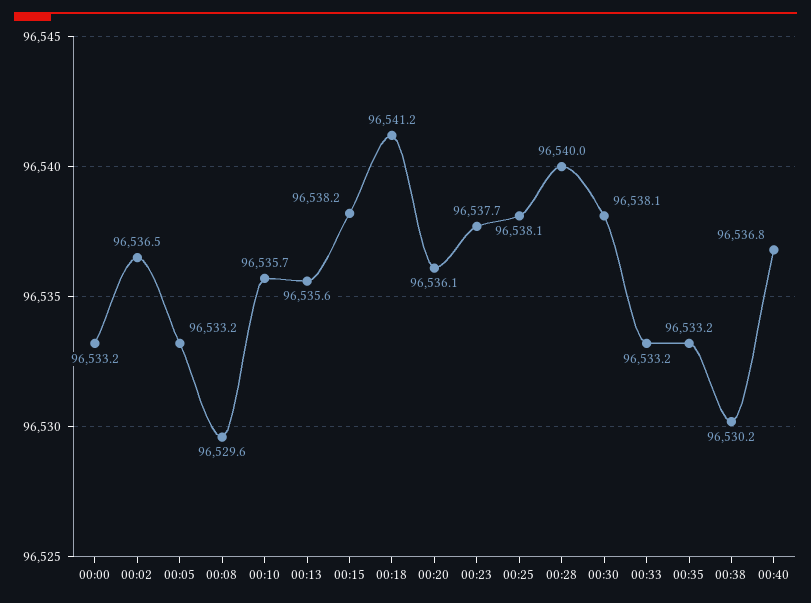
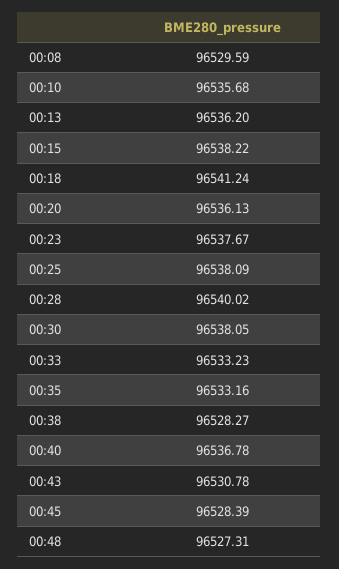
00:00: 96533.2 -> none
00:02: 96536.5 -> none
00:05: 96533.2 -> none
00:13: 96535.6 -> 96536.2
00:38: 96530.2 -> 96528.27
00:43: none -> 96530.78
00:45: none -> 96528.39
00:48: none -> 96527.31

